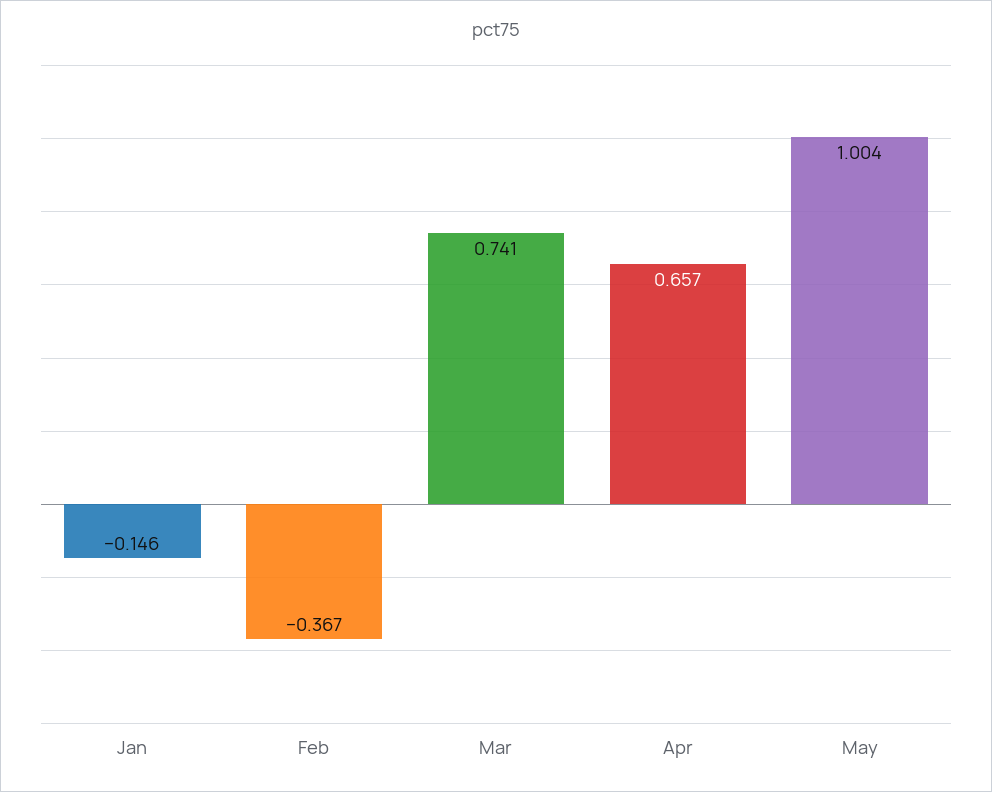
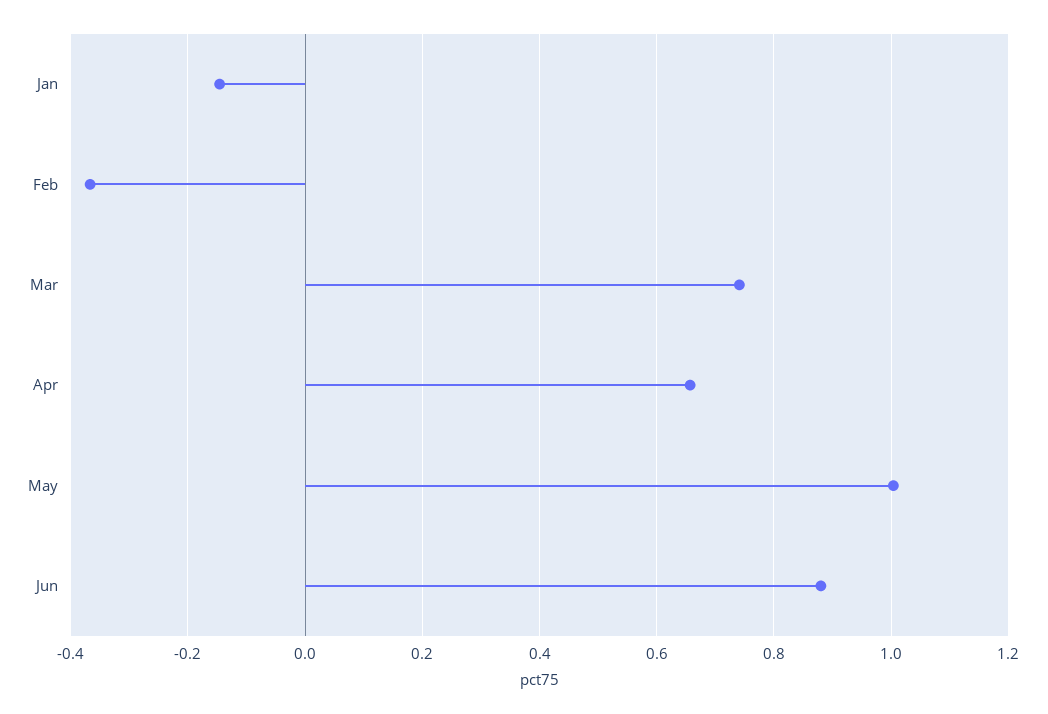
Jun: none -> 0.88

